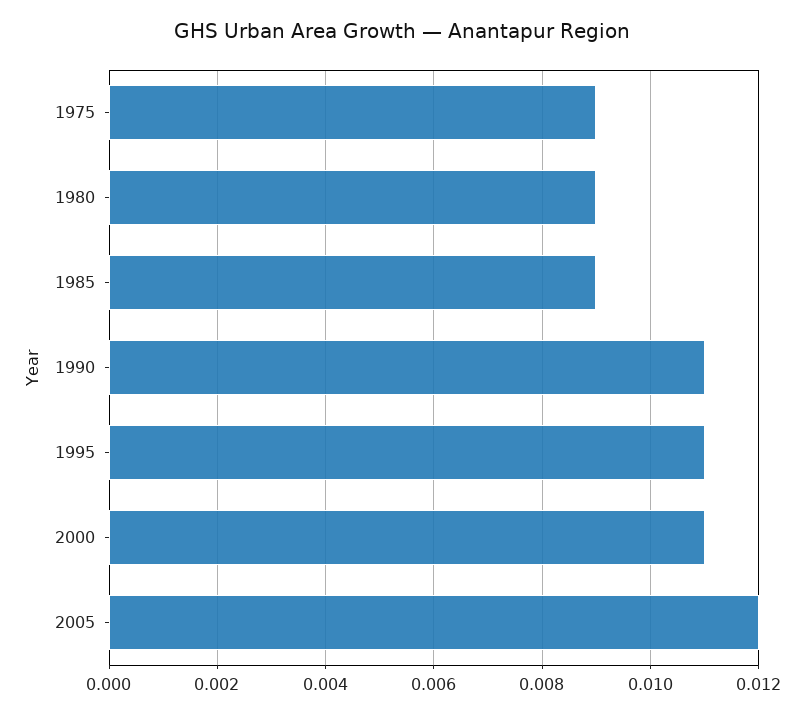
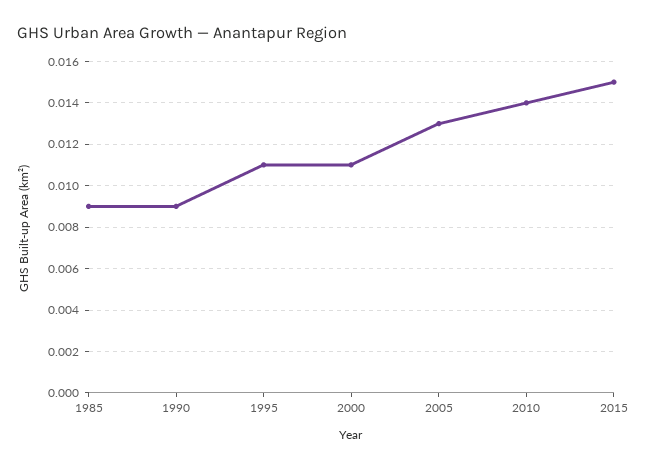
1975: 0.009 -> none
1980: 0.009 -> none
1990: 0.011 -> 0.009
2005: 0.012 -> 0.013
2010: none -> 0.014
2015: none -> 0.015

